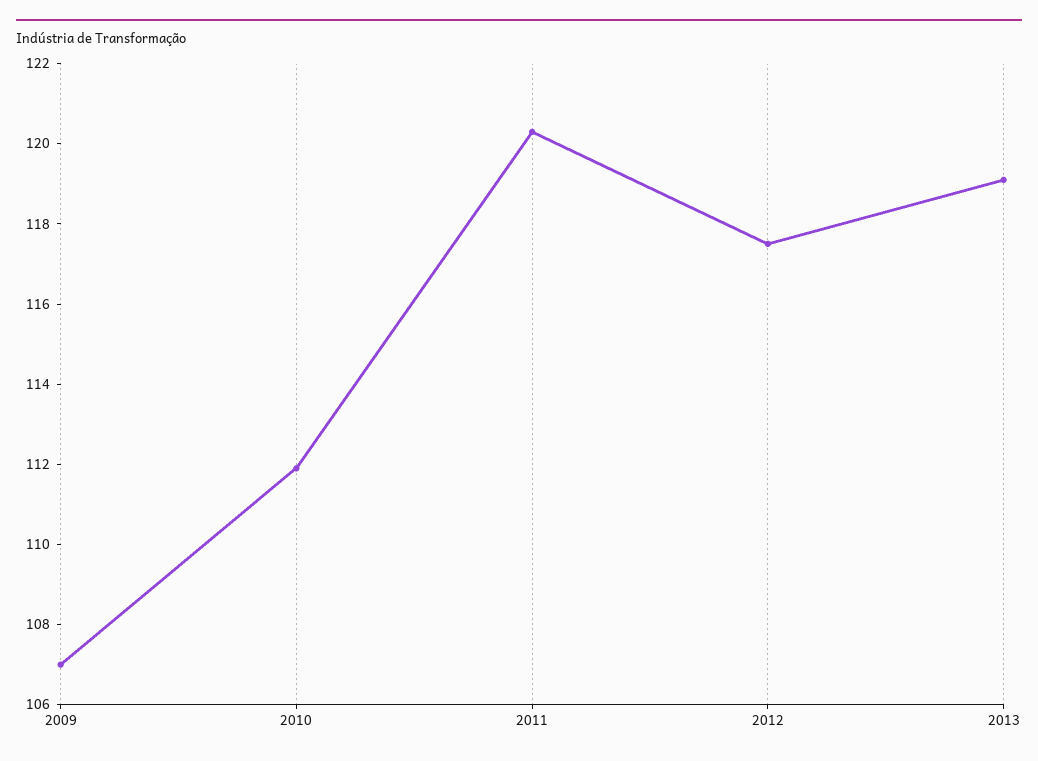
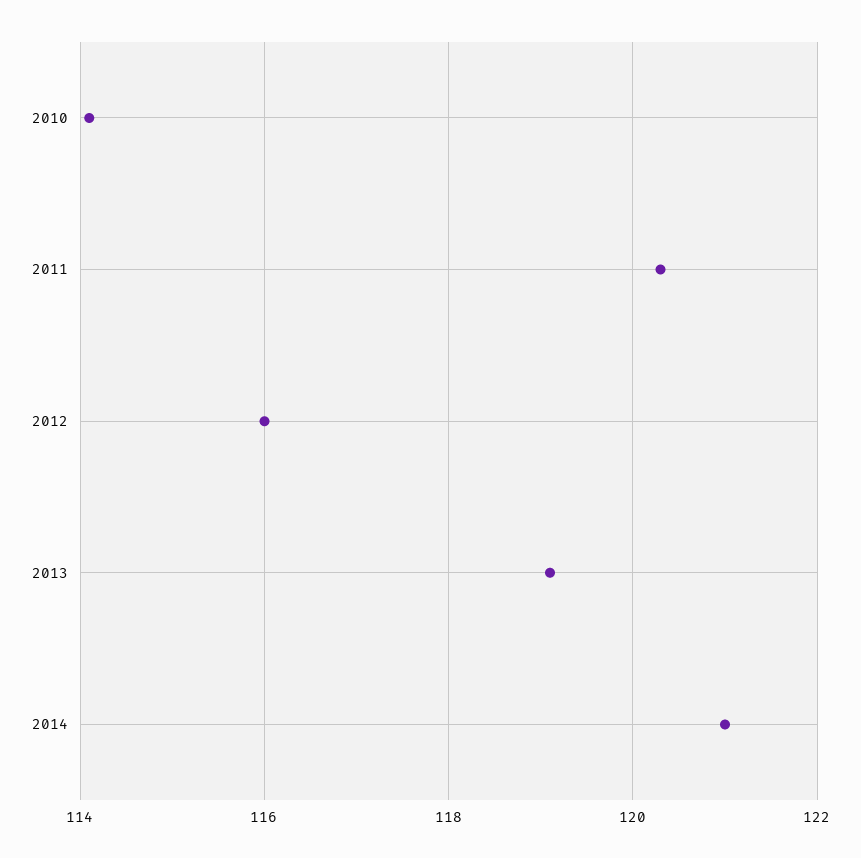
2009: 107 -> none
2010: 112 -> 114
2012: 117.5 -> 116
2014: none -> 121

